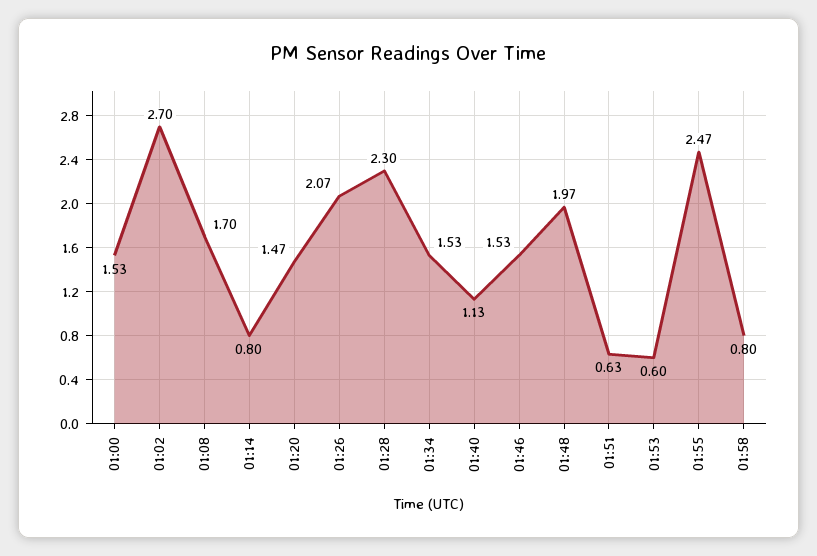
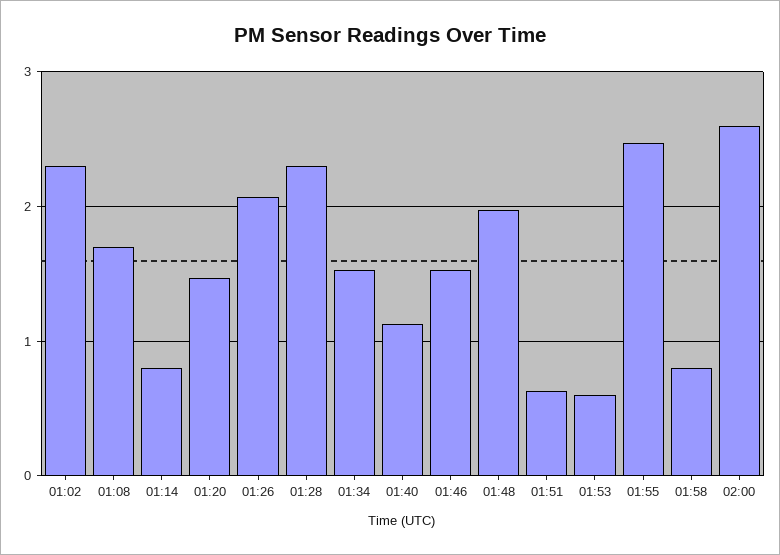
01:00: 1.53 -> none
01:02: 2.7 -> 2.3
02:00: none -> 2.6

